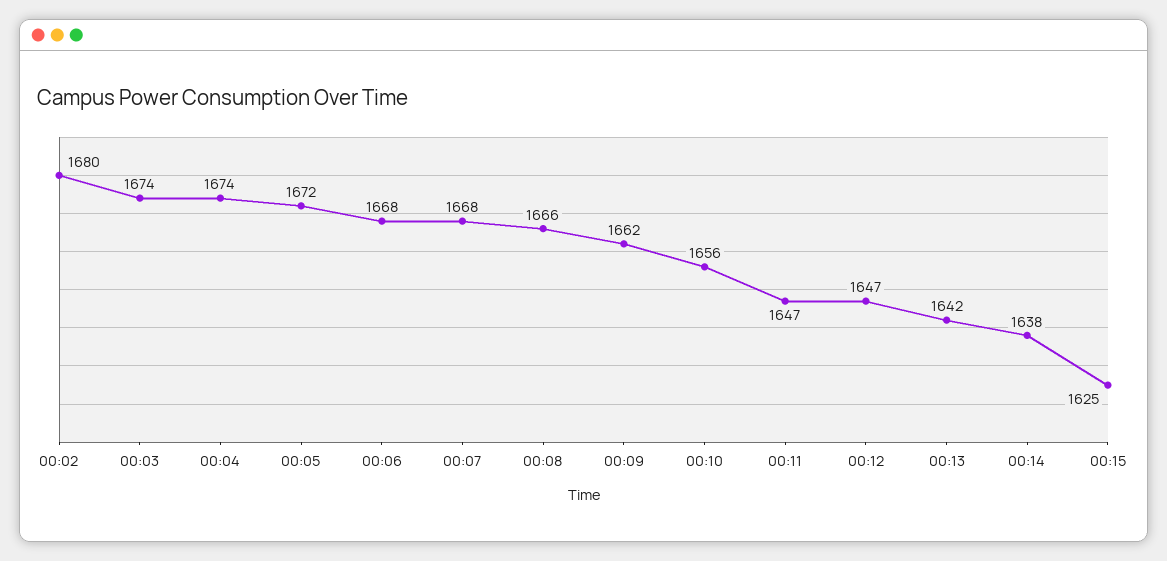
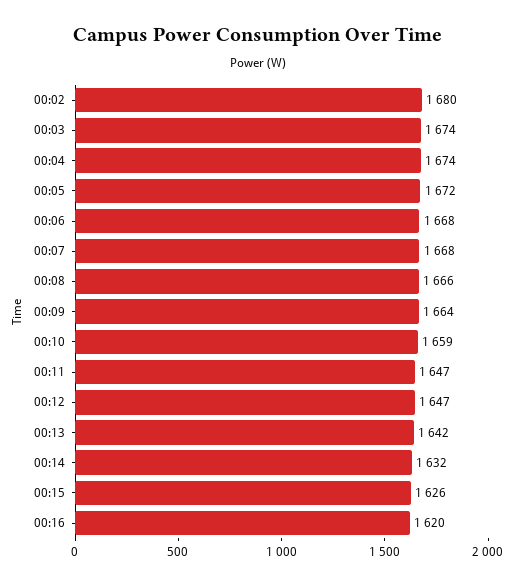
00:09: 1662 -> 1664
00:10: 1656 -> 1659
00:14: 1638 -> 1632
00:15: 1625 -> 1626
00:16: none -> 1620

